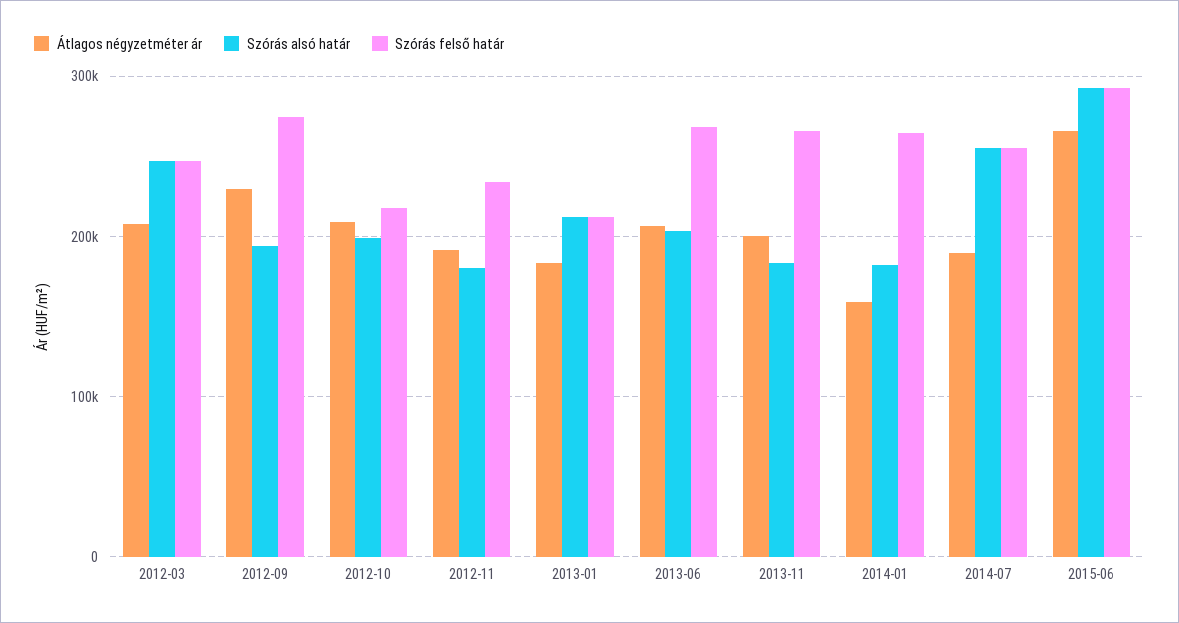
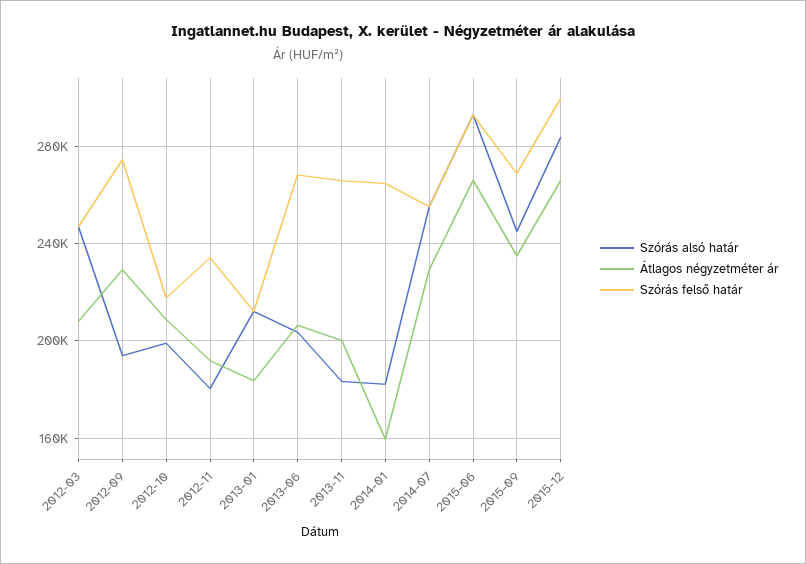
Átlagos négyzetméter ár, 2014-07: 190000 -> 230000
Szórás alsó határ, 2015-09: none -> 245000
Átlagos négyzetméter ár, 2015-09: none -> 235000
Szórás felső határ, 2015-09: none -> 270000
Szórás alsó határ, 2015-12: none -> 285000
Átlagos négyzetméter ár, 2015-12: none -> 265000
Szórás felső határ, 2015-12: none -> 300000

